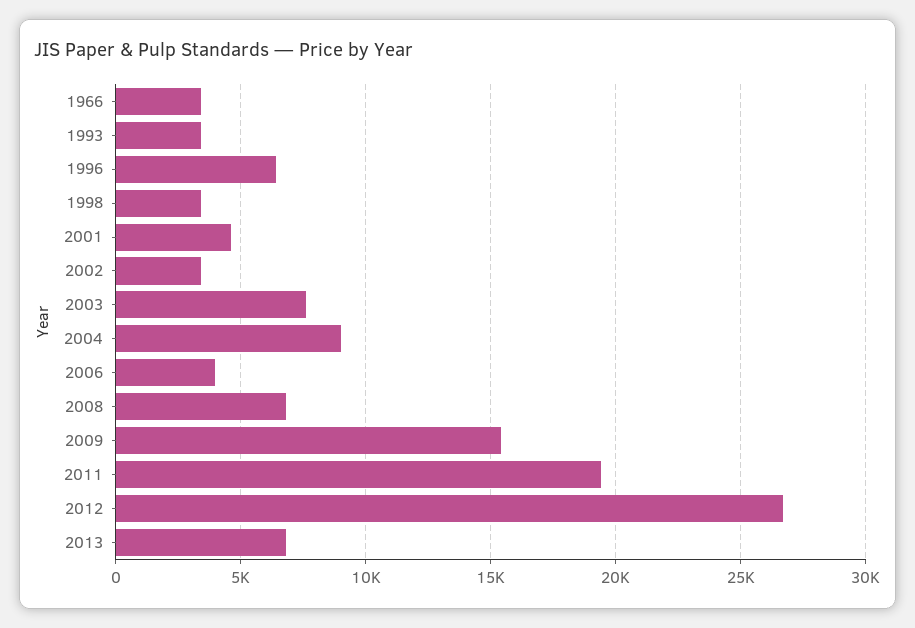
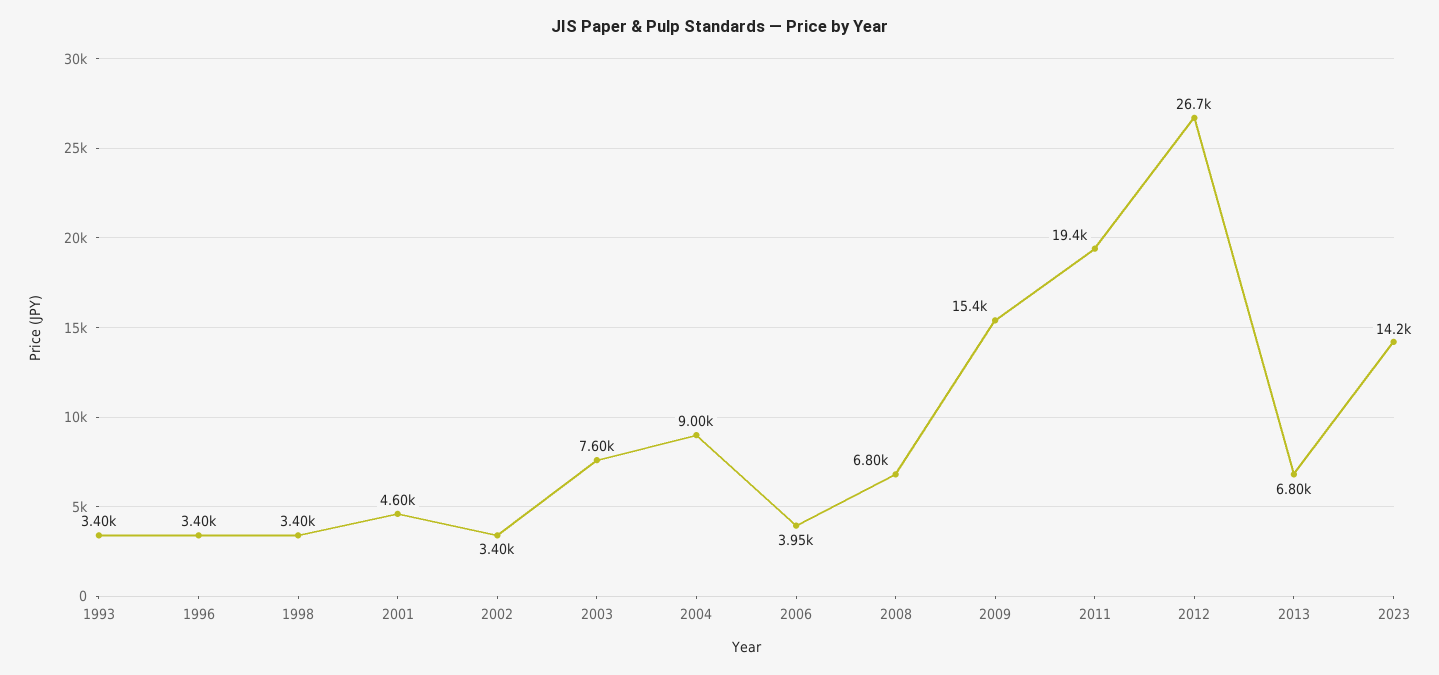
1966: 3500 -> none
1996: 6500 -> 3400
2023: none -> 14200

